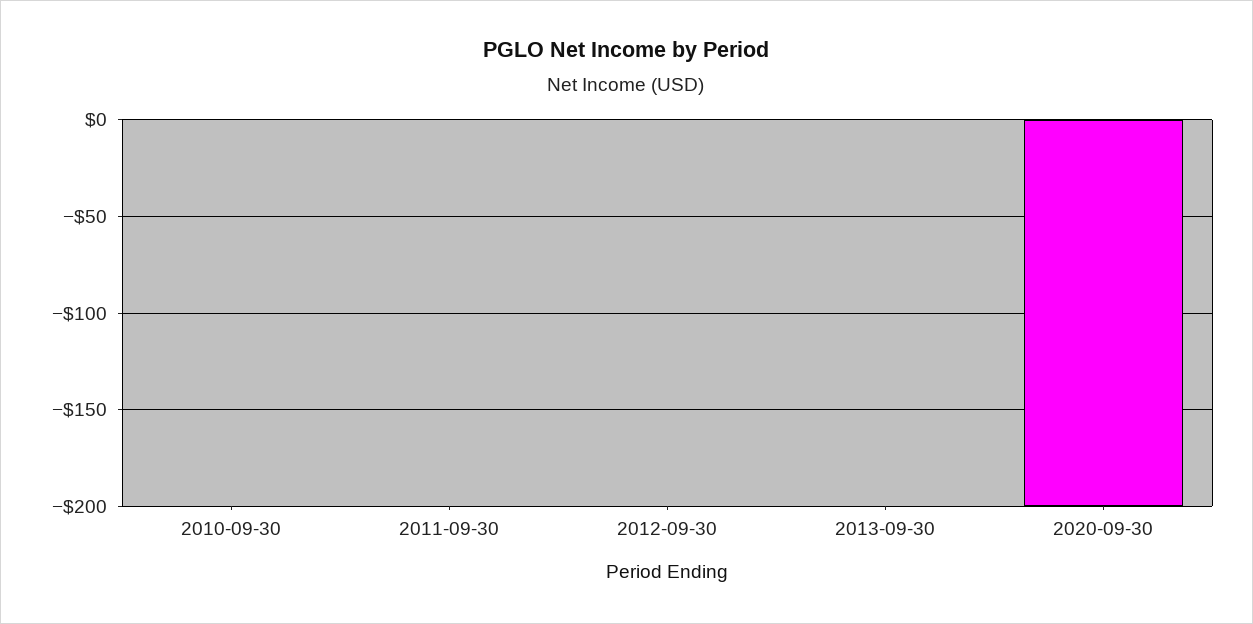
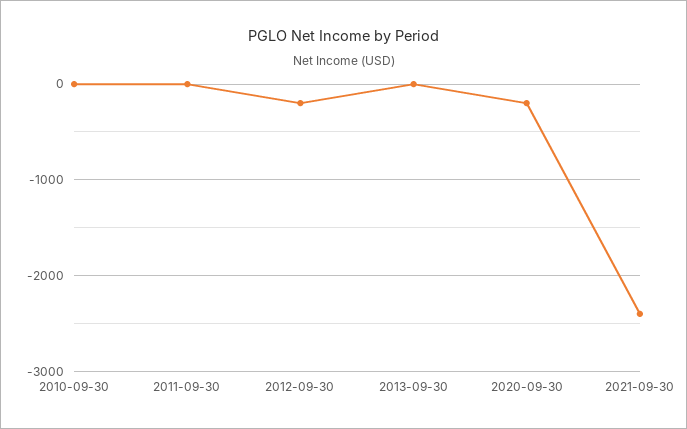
2012-09-30: 0 -> -200
2021-09-30: none -> -2400

